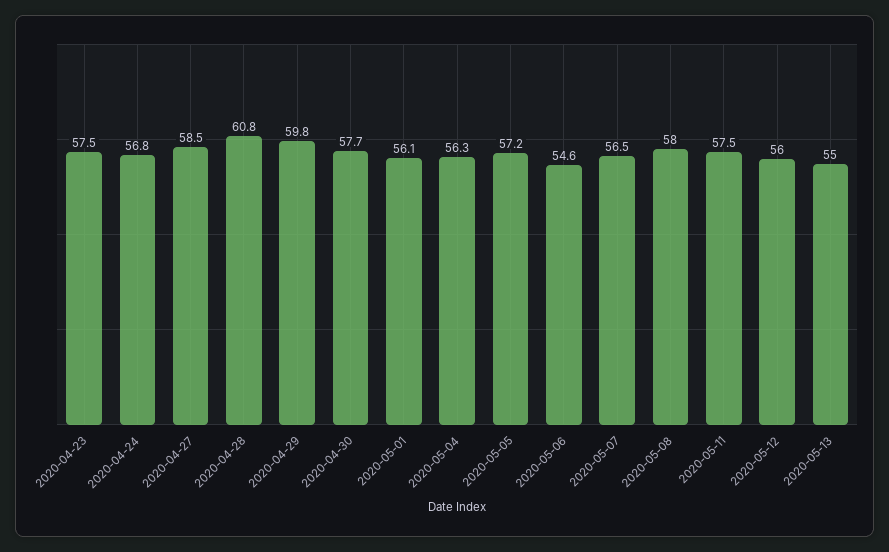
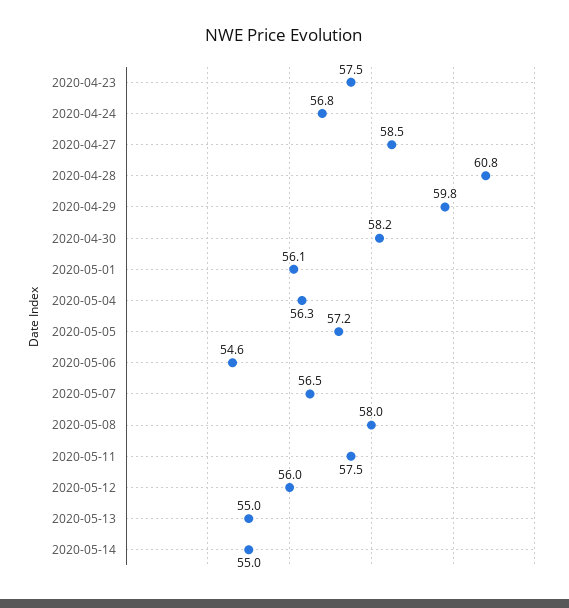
2020-04-30: 57.7 -> 58.2
2020-05-14: none -> 55

